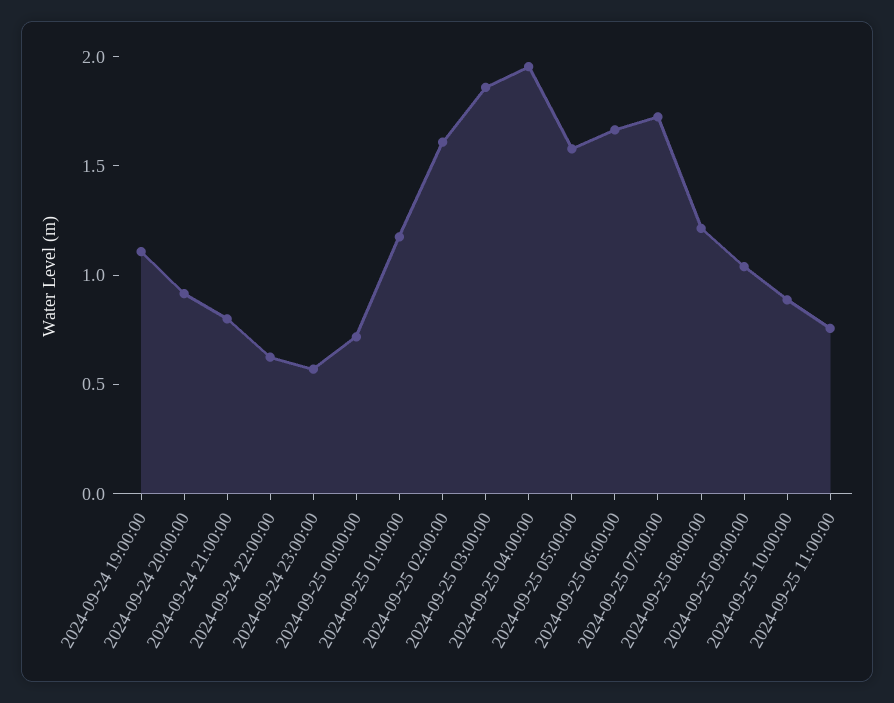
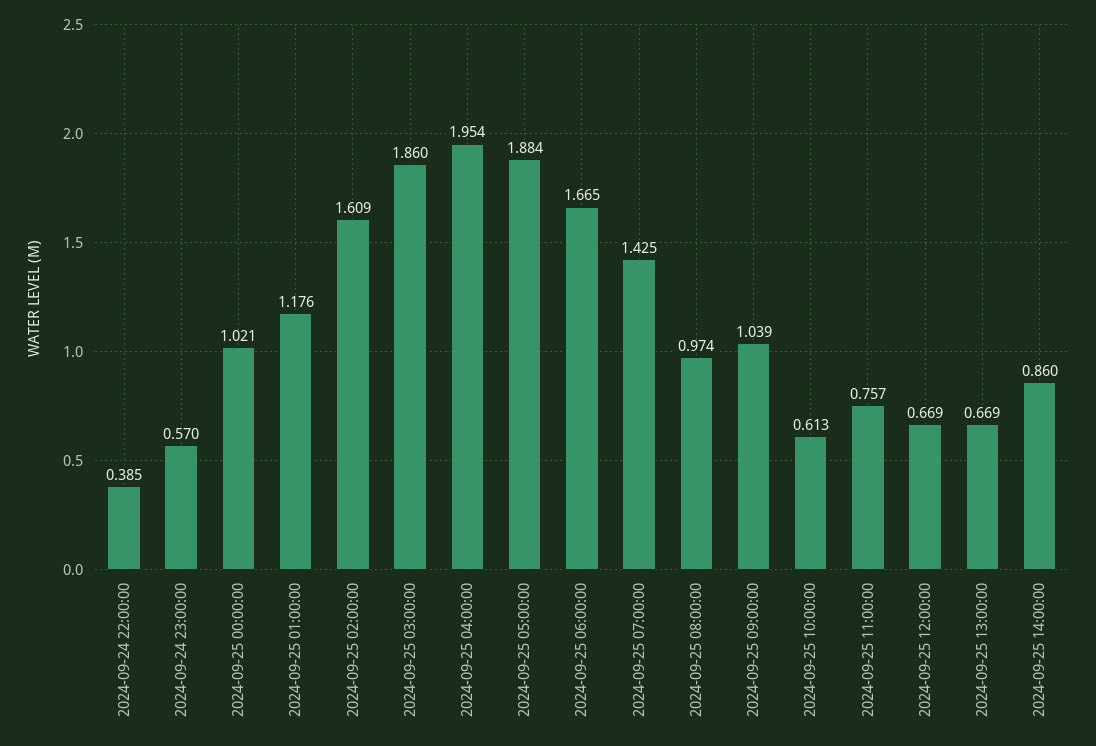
2024-09-24 19:00:00: 1.1 -> none
2024-09-24 20:00:00: 0.9 -> none
2024-09-24 21:00:00: 0.8 -> none
2024-09-24 22:00:00: 0.6 -> 0.385
2024-09-25 00:00:00: 0.7 -> 1.021
2024-09-25 05:00:00: 1.6 -> 1.884
2024-09-25 07:00:00: 1.7 -> 1.425
2024-09-25 08:00:00: 1.2 -> 0.974
2024-09-25 10:00:00: 0.9 -> 0.613
2024-09-25 12:00:00: none -> 0.669
2024-09-25 13:00:00: none -> 0.669
2024-09-25 14:00:00: none -> 0.86

